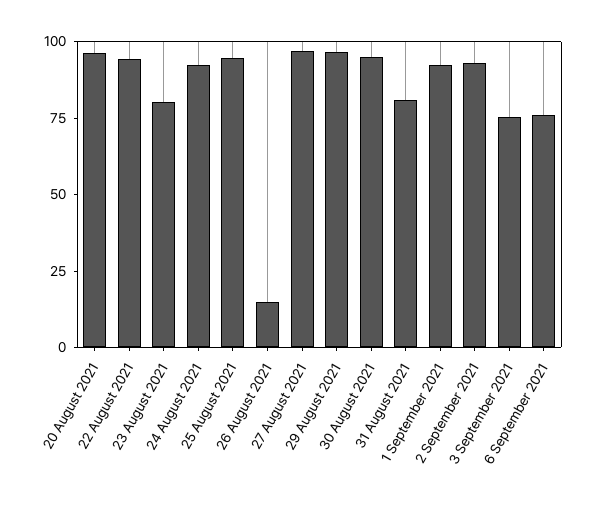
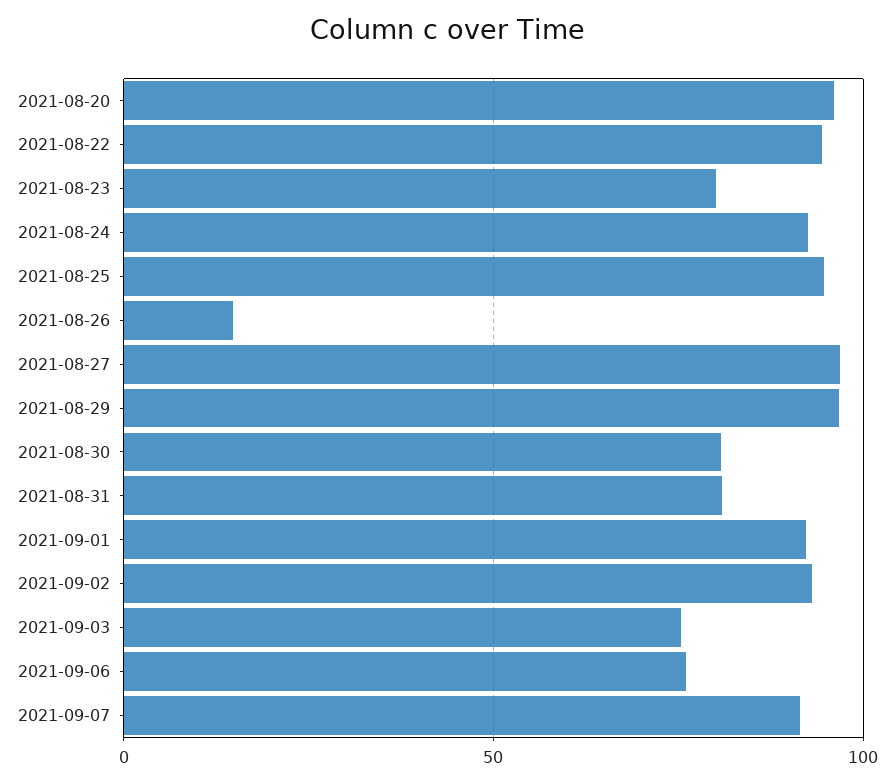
30 August 2021: 95 -> 80
2021-09-07: none -> 90

